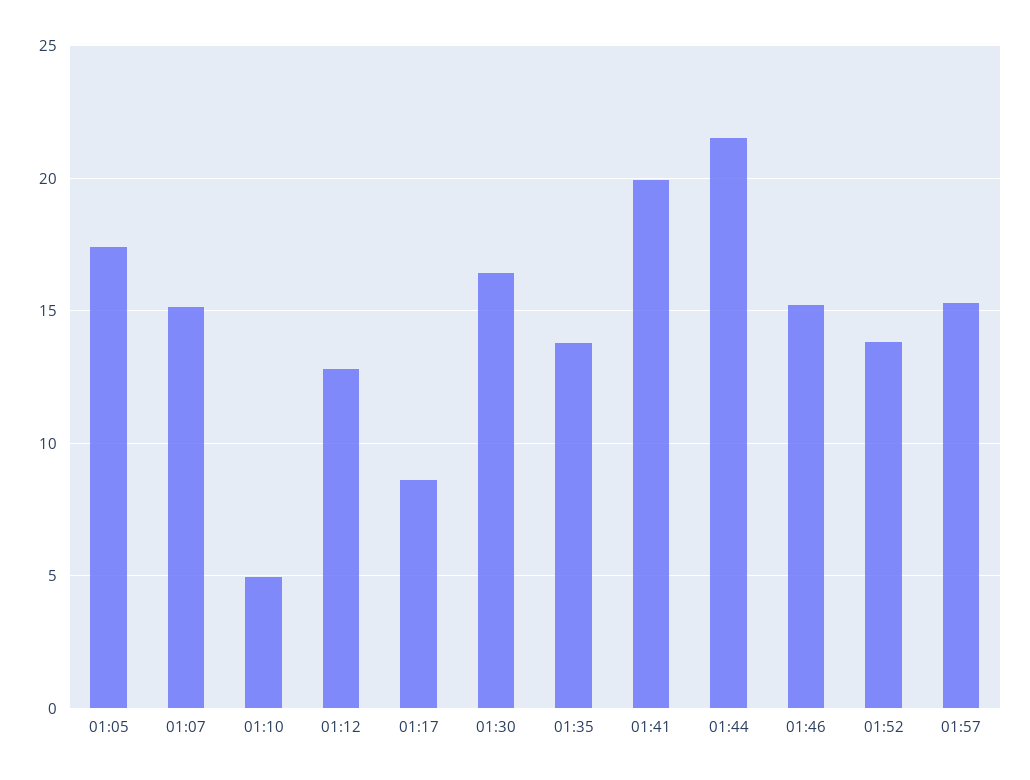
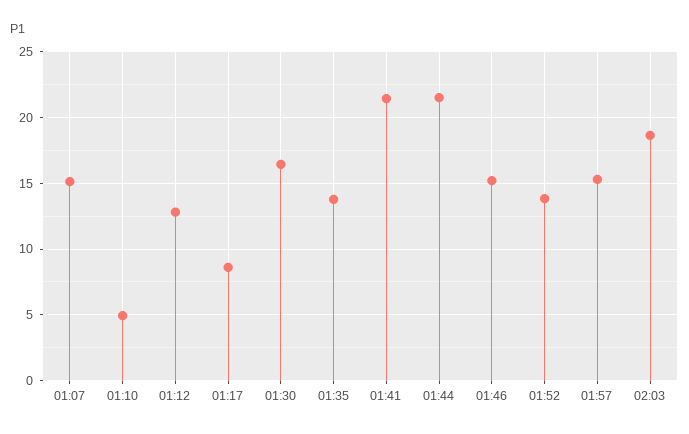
01:05: 17.5 -> none
01:41: 20 -> 21.5
02:03: none -> 18.5

